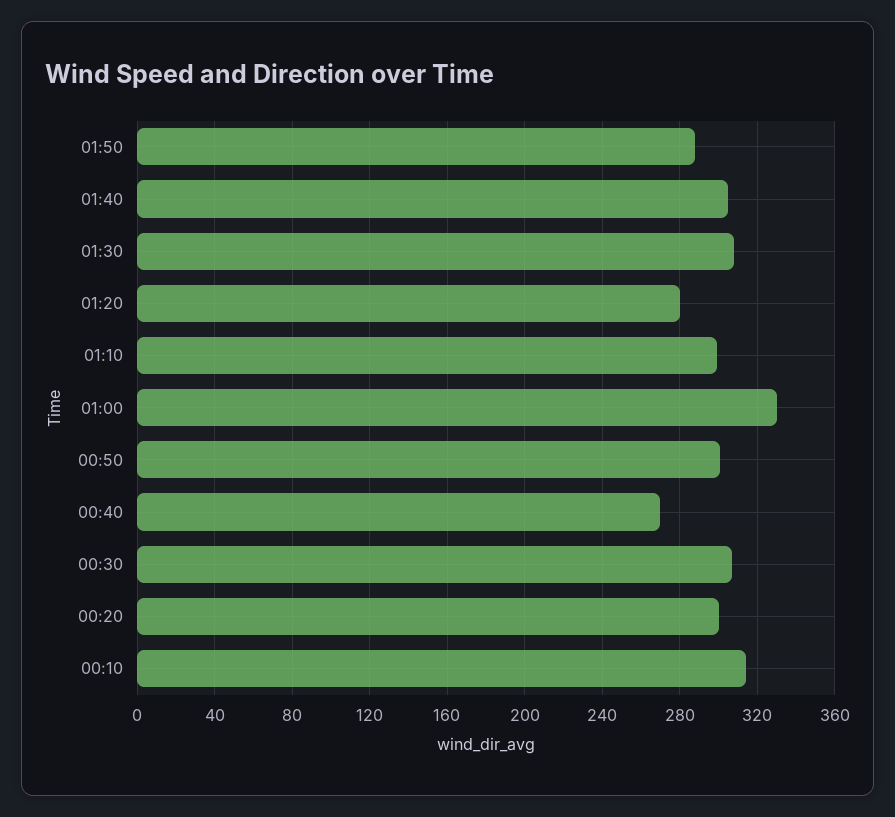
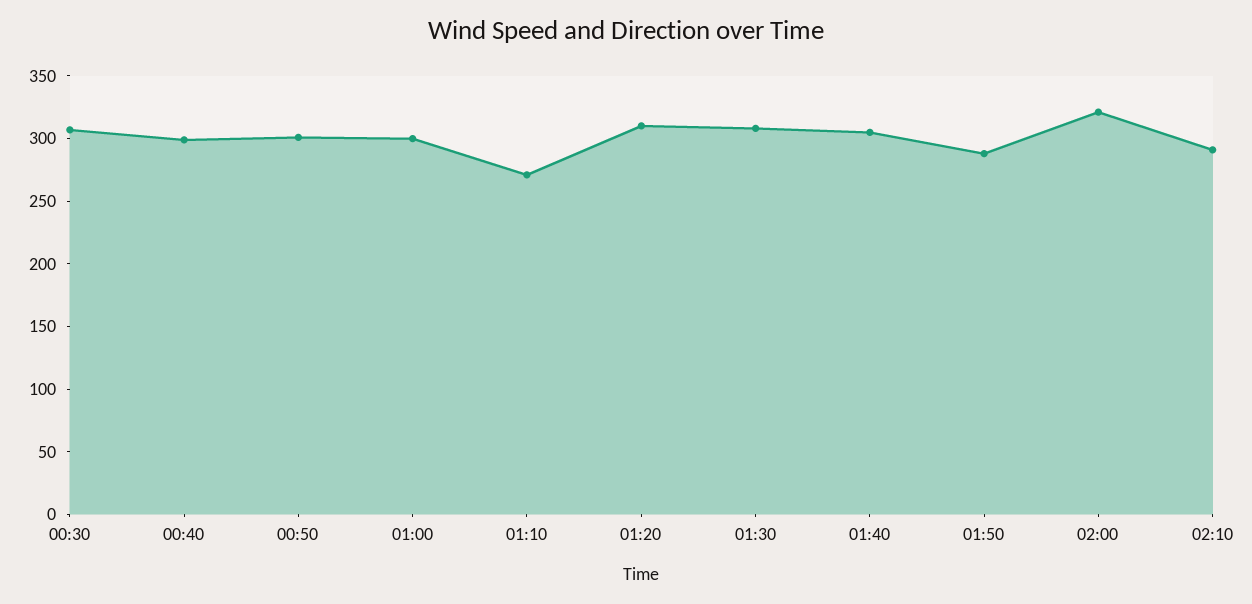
01:20: 280 -> 310
01:10: 300 -> 270
01:00: 330 -> 300
00:40: 270 -> 300
00:20: 300 -> none
00:10: 315 -> none
02:00: none -> 320
02:10: none -> 290

